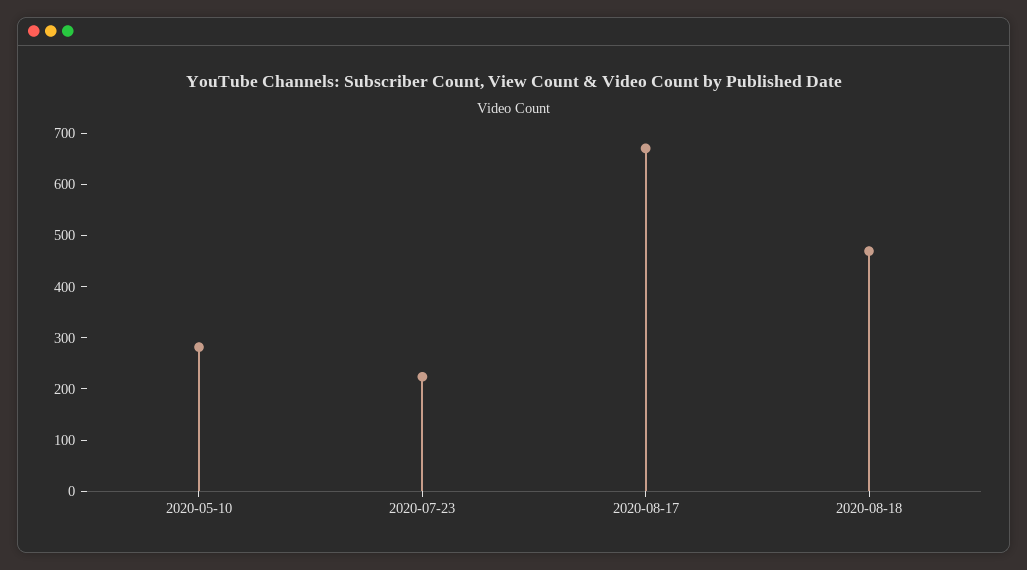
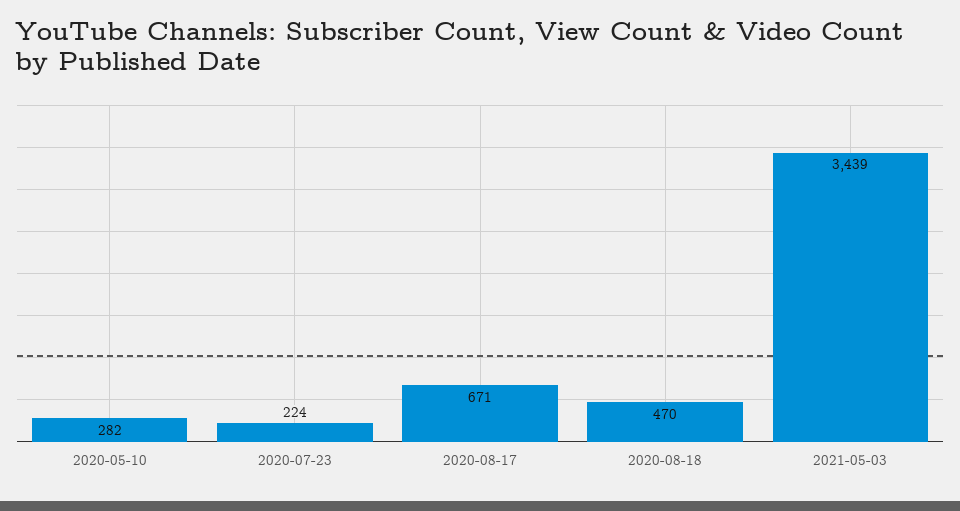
2021-05-03: none -> 3439

